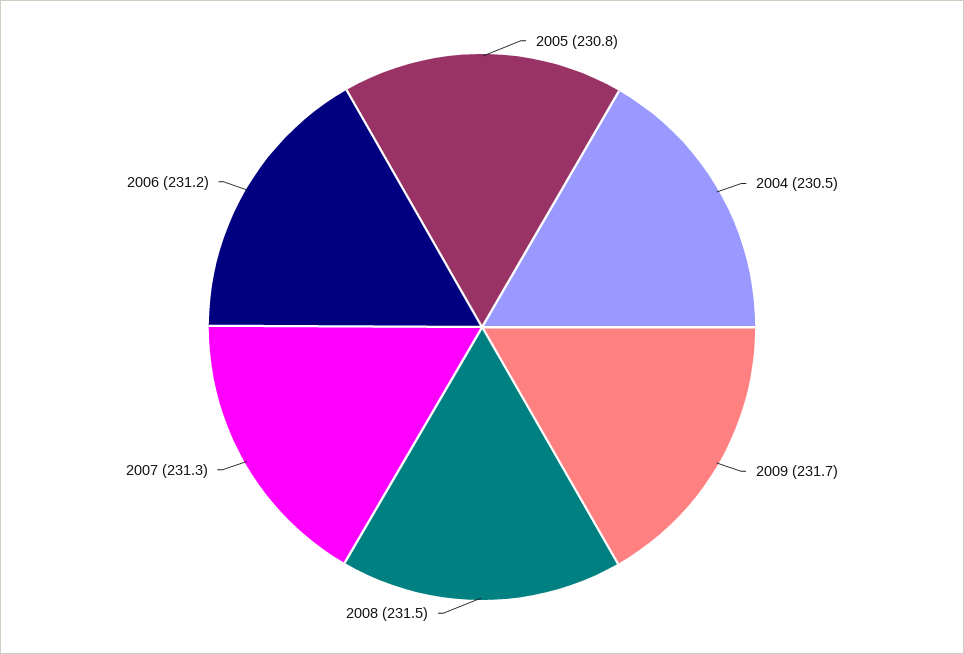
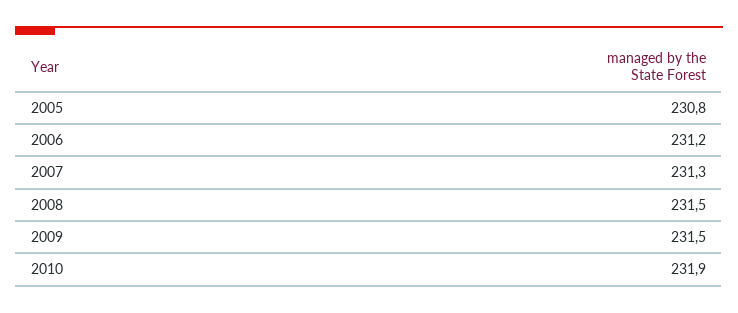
2004: 230.5 -> none
2009: 231.7 -> 231.5
2010: none -> 231.9

